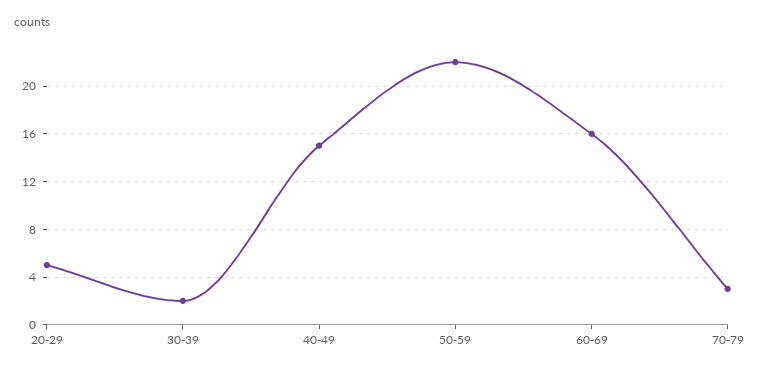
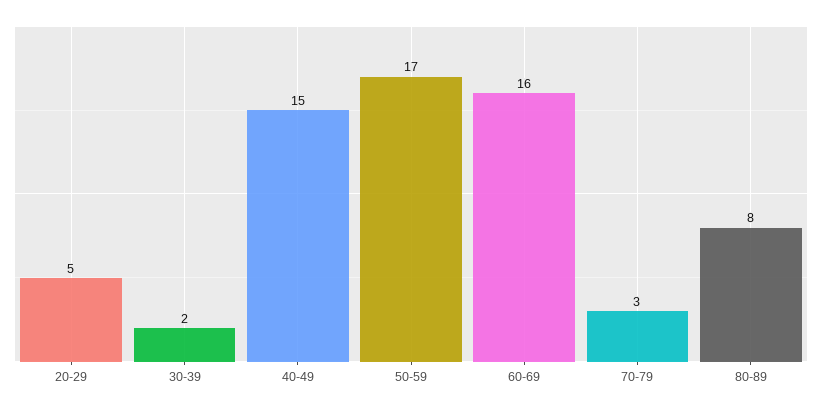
50-59: 22 -> 17
80-89: none -> 8

